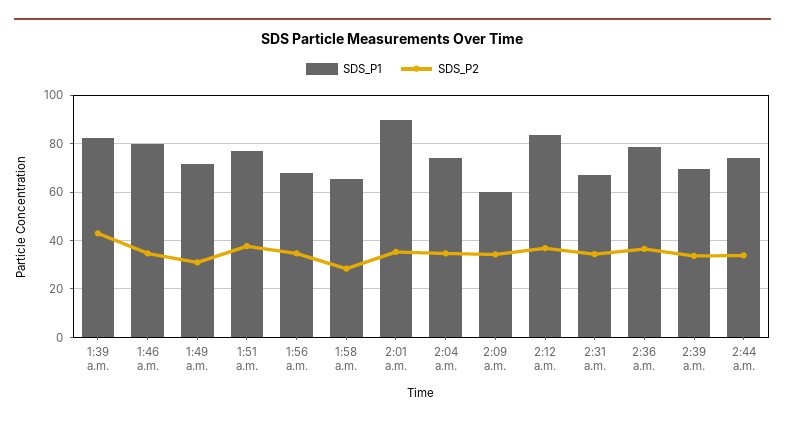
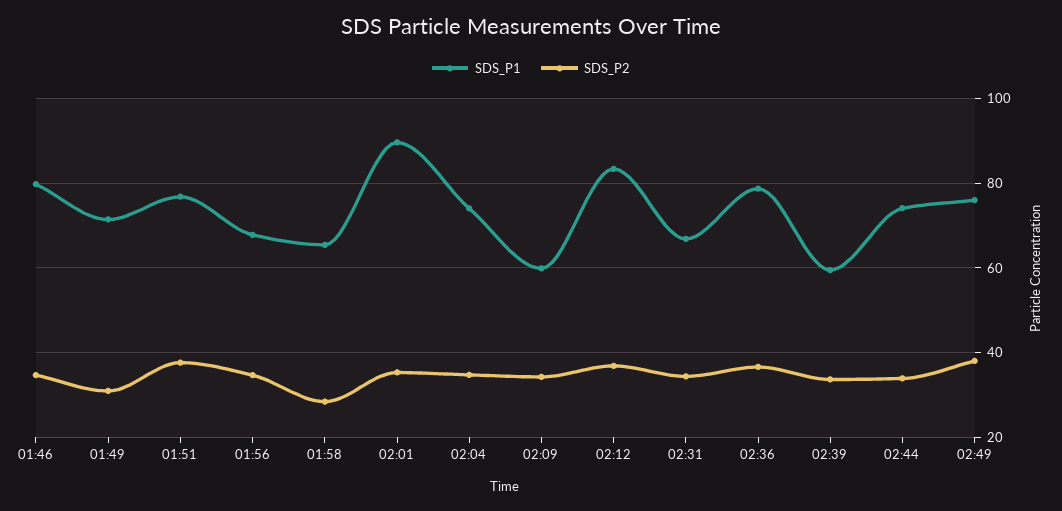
SDS_P1, 1:39 a.m.: 82.5 -> none
SDS_P2, 1:39 a.m.: 42.5 -> none
SDS_P1, 2:39 a.m.: 70 -> 60
SDS_P1, 02:49: none -> 76
SDS_P2, 02:49: none -> 38

